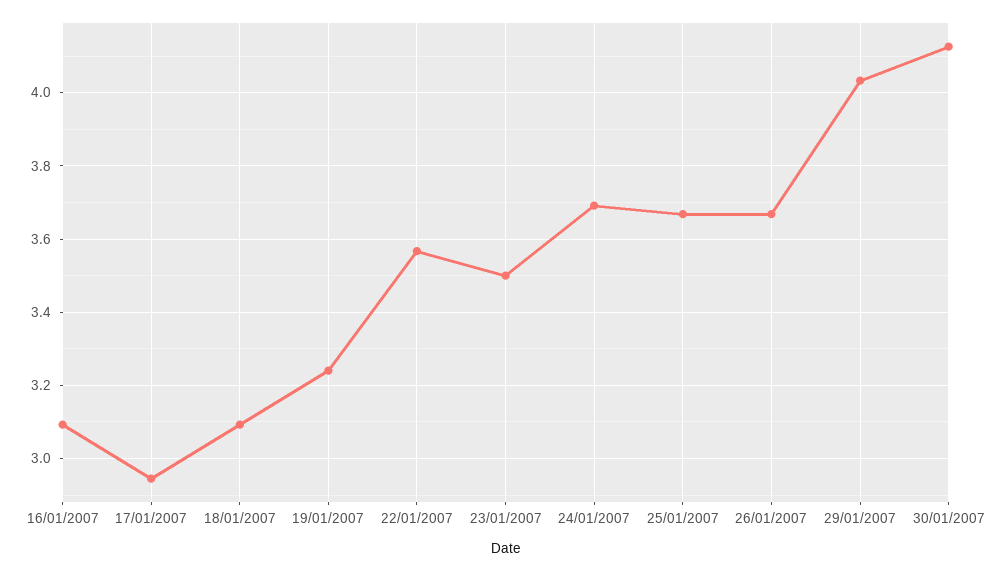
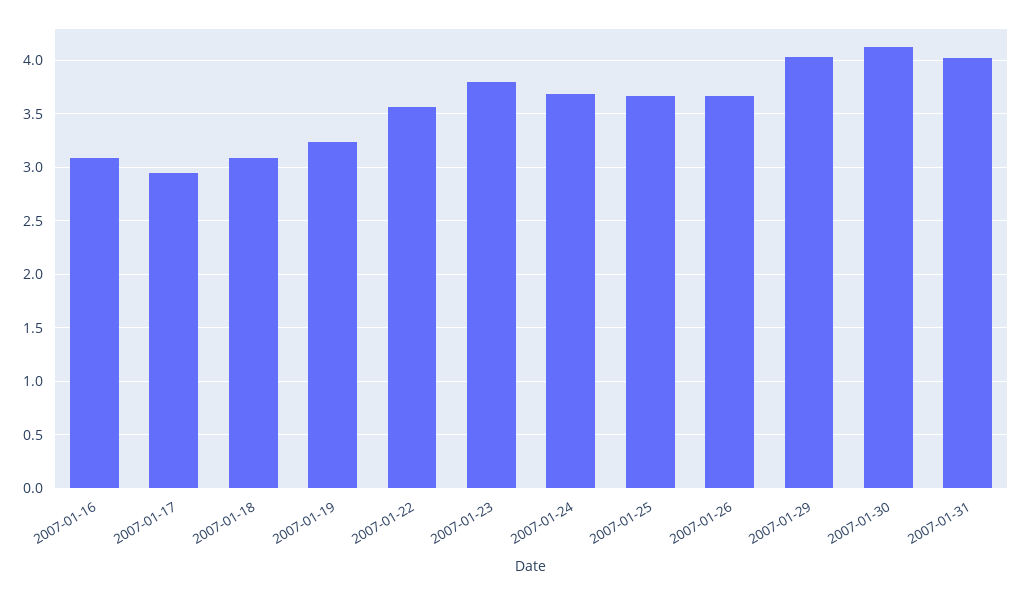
23/01/2007: 3.5 -> 3.8
2007-01-31: none -> 4

